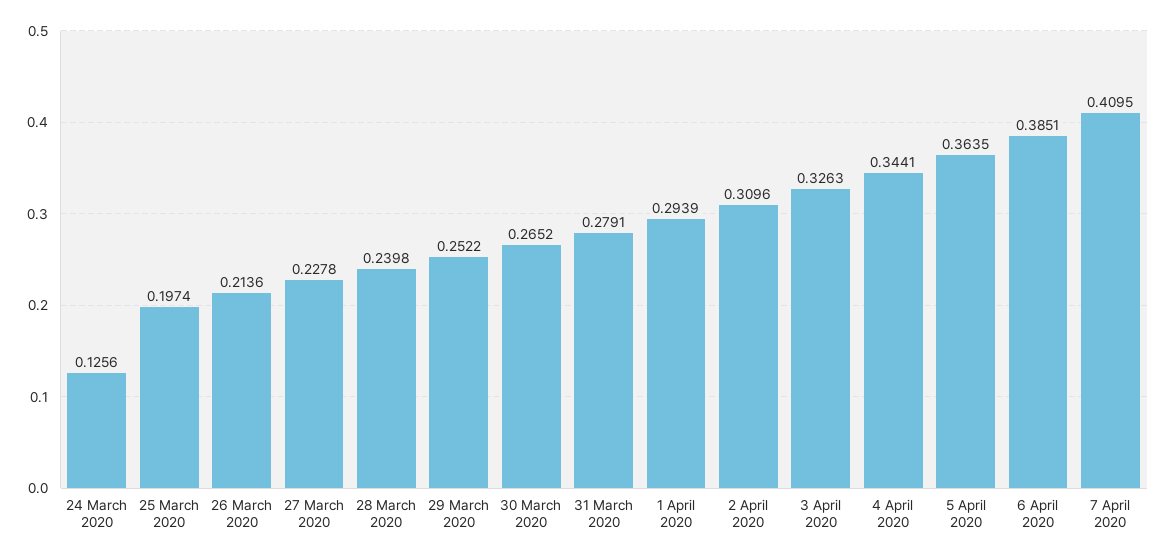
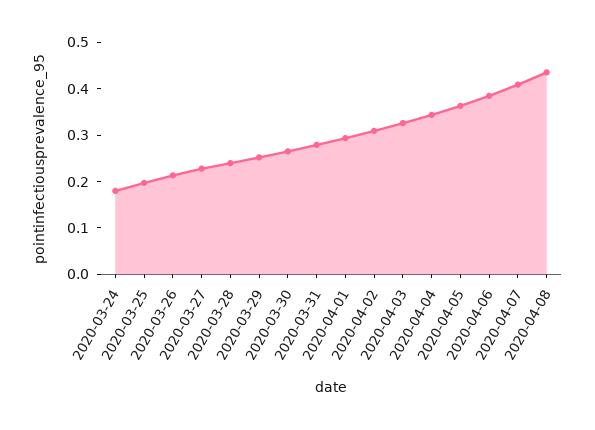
24 March 2020: 0.1256 -> 0.18
2020-04-08: none -> 0.44

